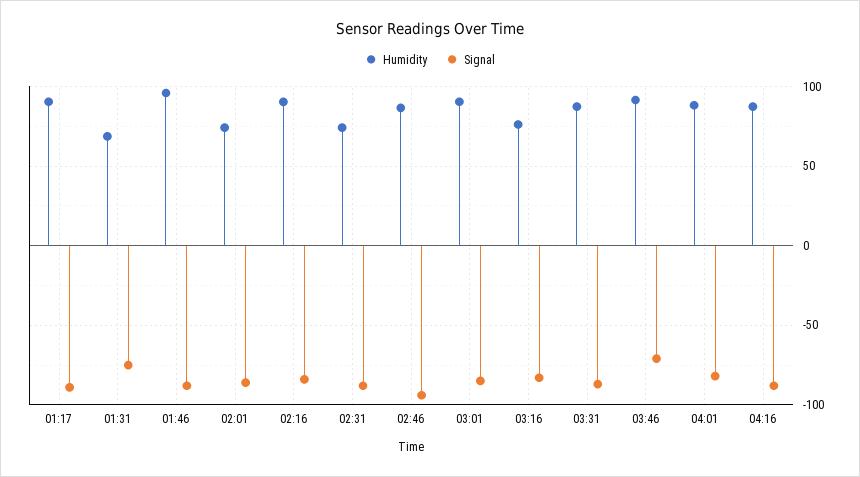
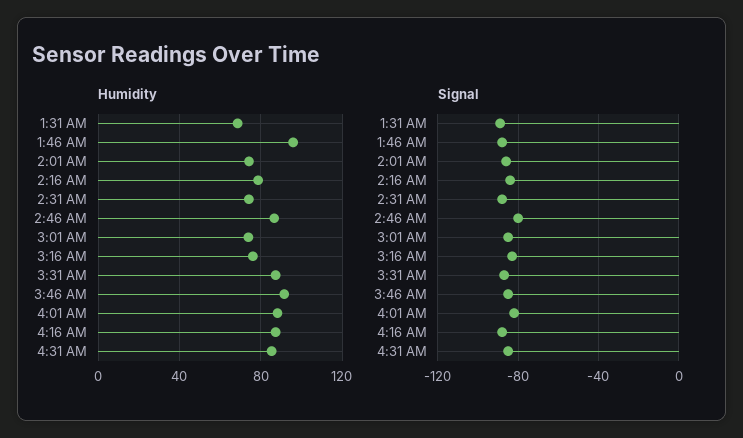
Humidity, 01:17: 90 -> none
Signal, 01:17: -90 -> none
Signal, 01:31: -75 -> -90
Humidity, 02:16: 90 -> 80
Signal, 02:46: -95 -> -80
Humidity, 03:01: 90 -> 75
Signal, 03:46: -70 -> -85
Humidity, 4:31 AM: none -> 85
Signal, 4:31 AM: none -> -85

